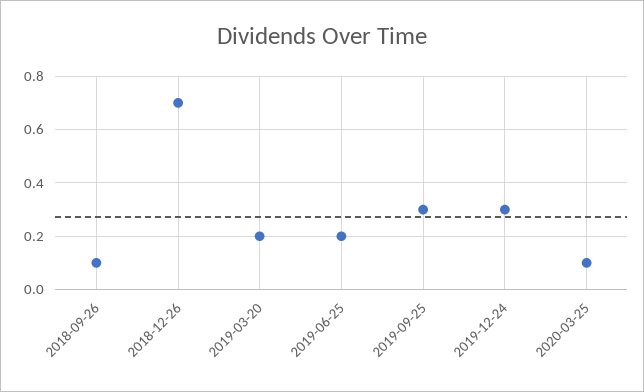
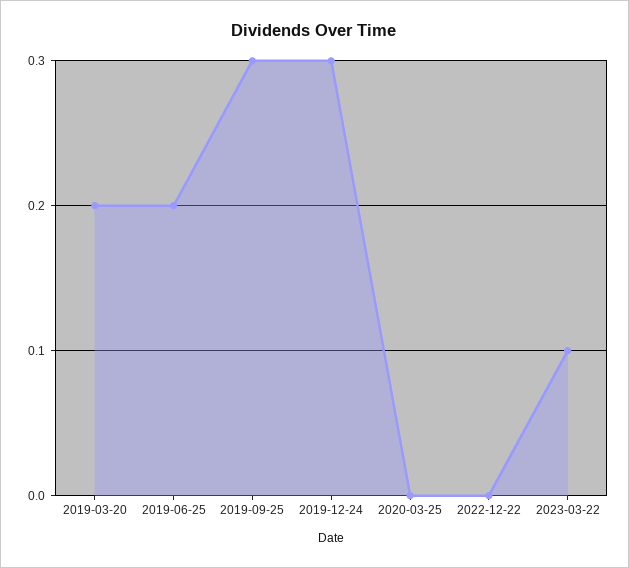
2018-09-26: 0.1 -> none
2018-12-26: 0.7 -> none
2020-03-25: 0.1 -> 0
2022-12-22: none -> 0
2023-03-22: none -> 0.1

